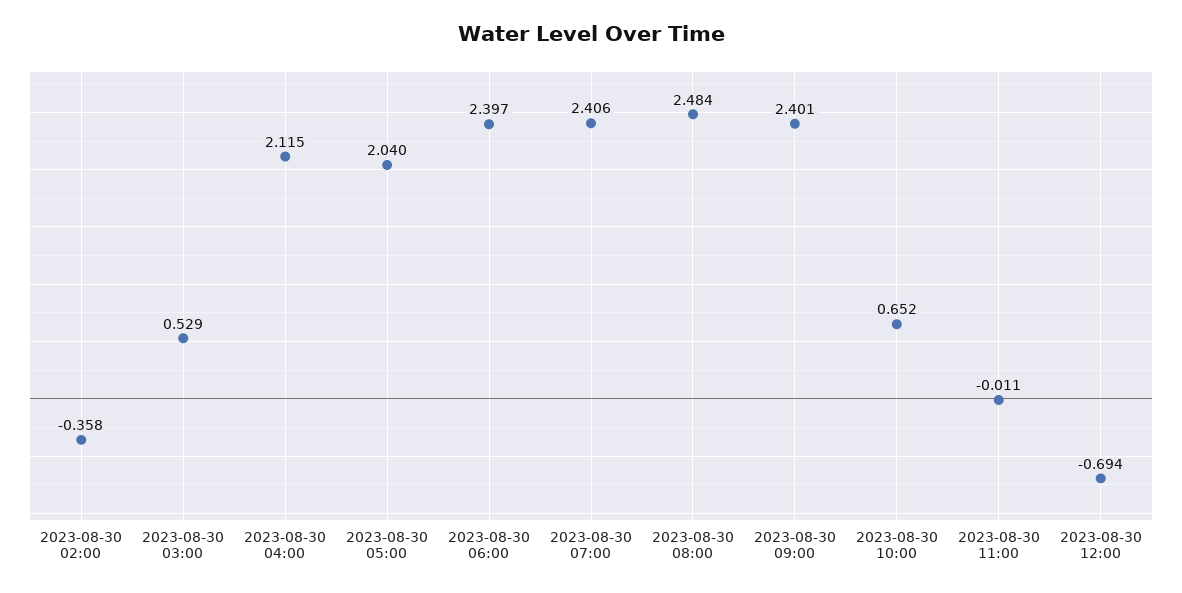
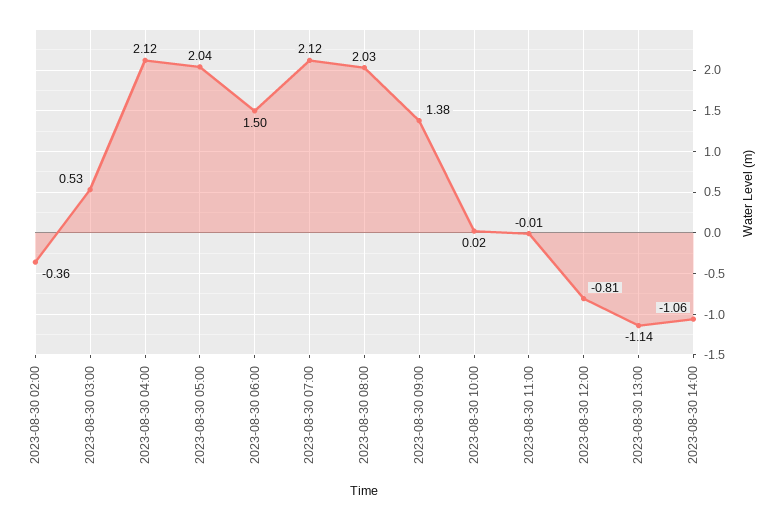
2023-08-30 06:00: 2.397 -> 1.5
2023-08-30 07:00: 2.406 -> 2.12
2023-08-30 08:00: 2.484 -> 2.03
2023-08-30 09:00: 2.401 -> 1.38
2023-08-30 10:00: 0.652 -> 0.02
2023-08-30 12:00: -0.694 -> -0.81
2023-08-30 13:00: none -> -1.14
2023-08-30 14:00: none -> -1.06

